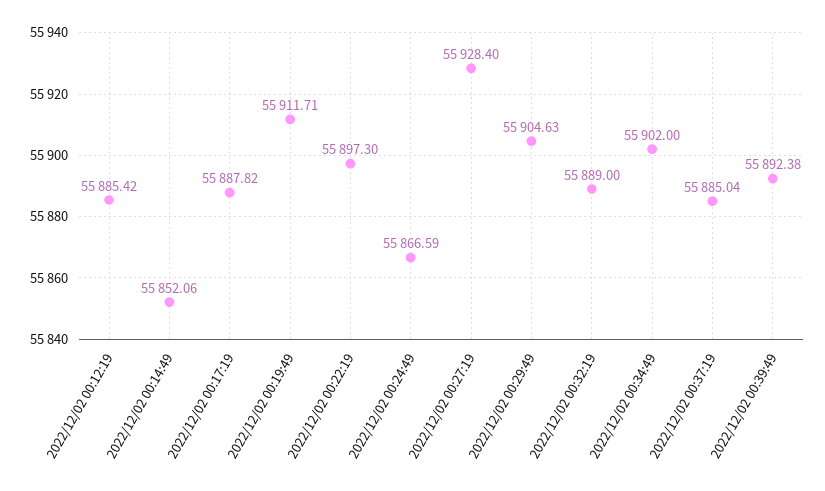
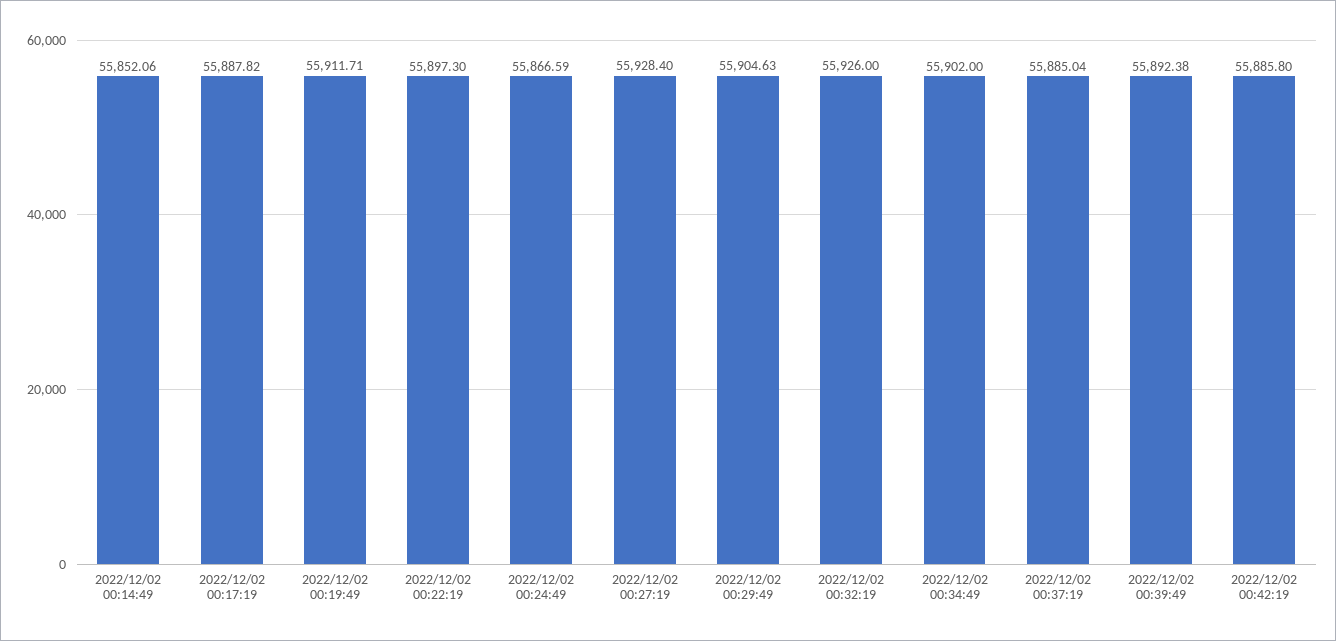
2022/12/02 00:12:19: 55885.42 -> none
2022/12/02 00:32:19: 55889 -> 55926
2022/12/02 00:42:19: none -> 55885.8

